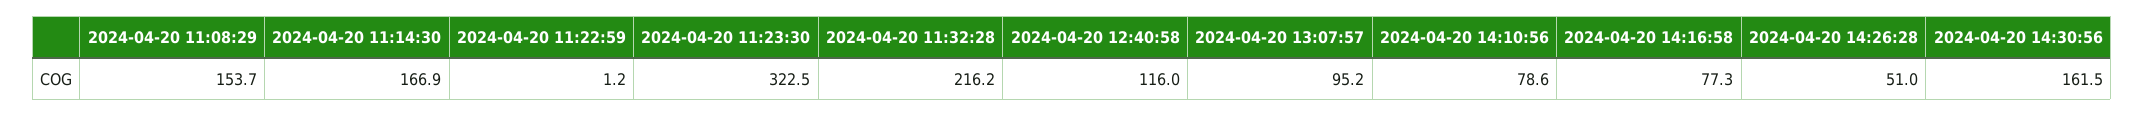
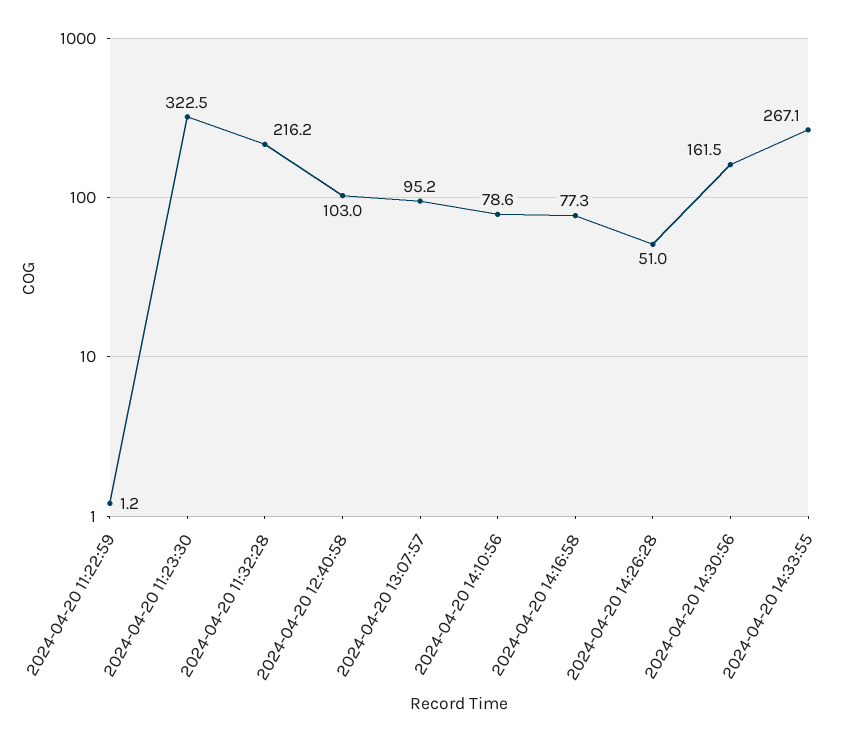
2024-04-20 11:08:29: 153.7 -> none
2024-04-20 11:14:30: 166.9 -> none
2024-04-20 12:40:58: 116 -> 103
2024-04-20 14:33:55: none -> 267.1

